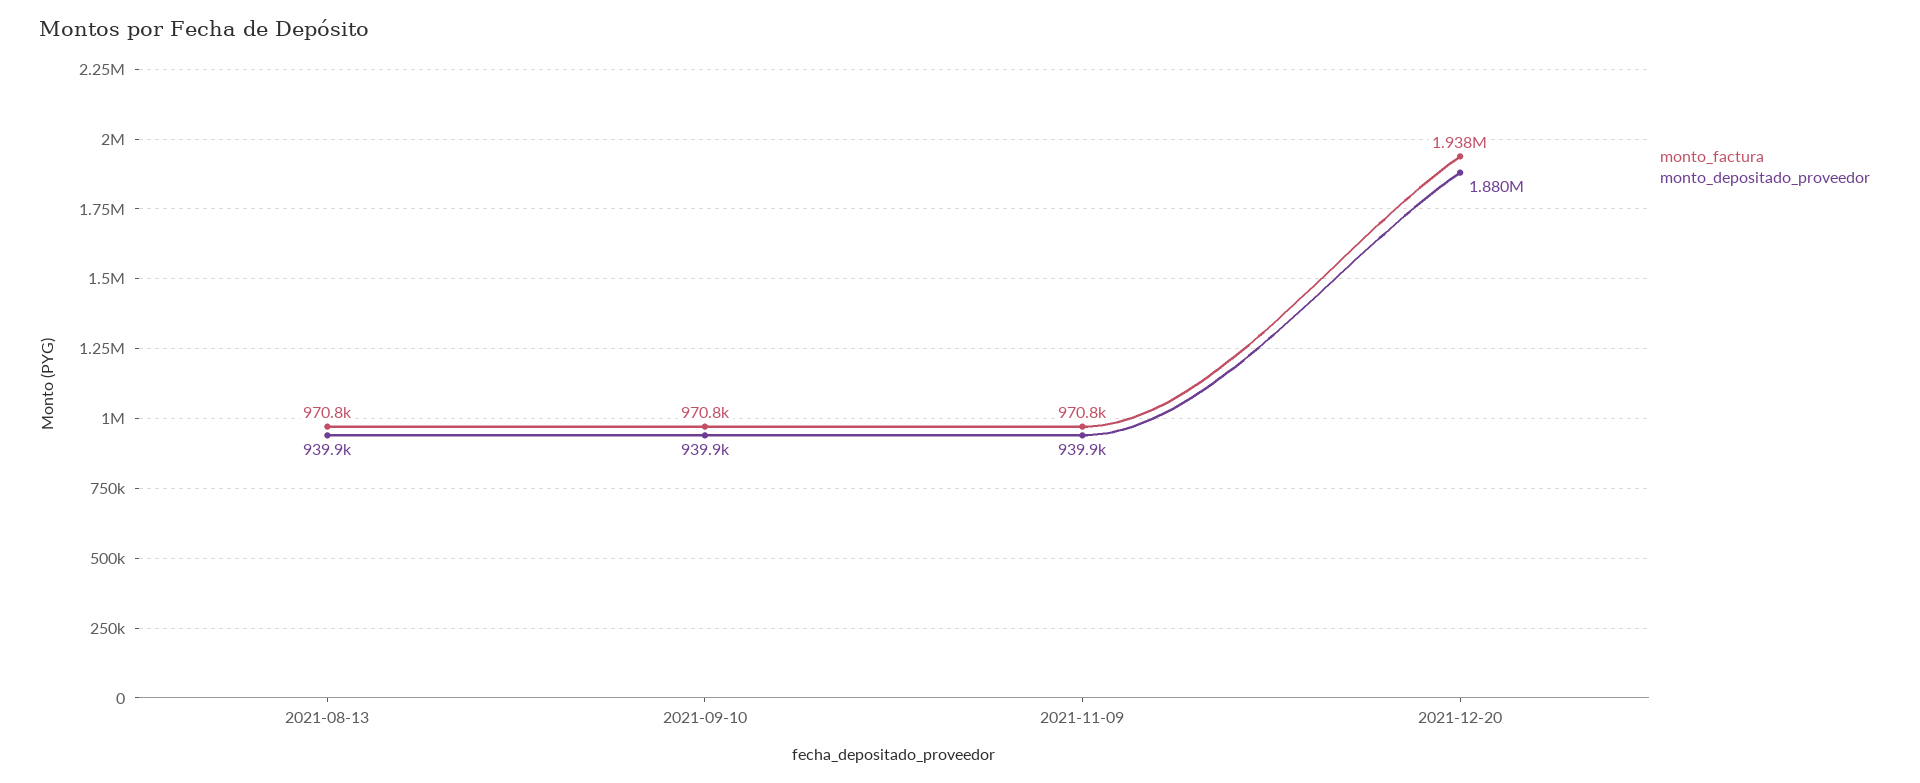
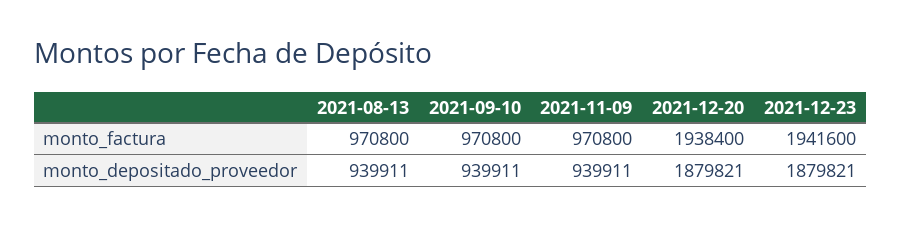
monto_factura, 2021-12-23: none -> 1941600
monto_depositado_proveedor, 2021-12-23: none -> 1879821

